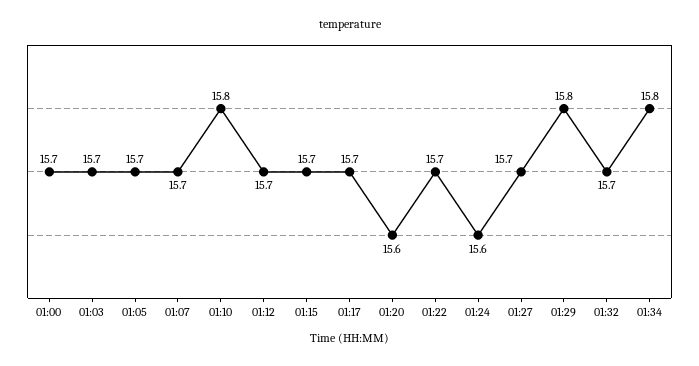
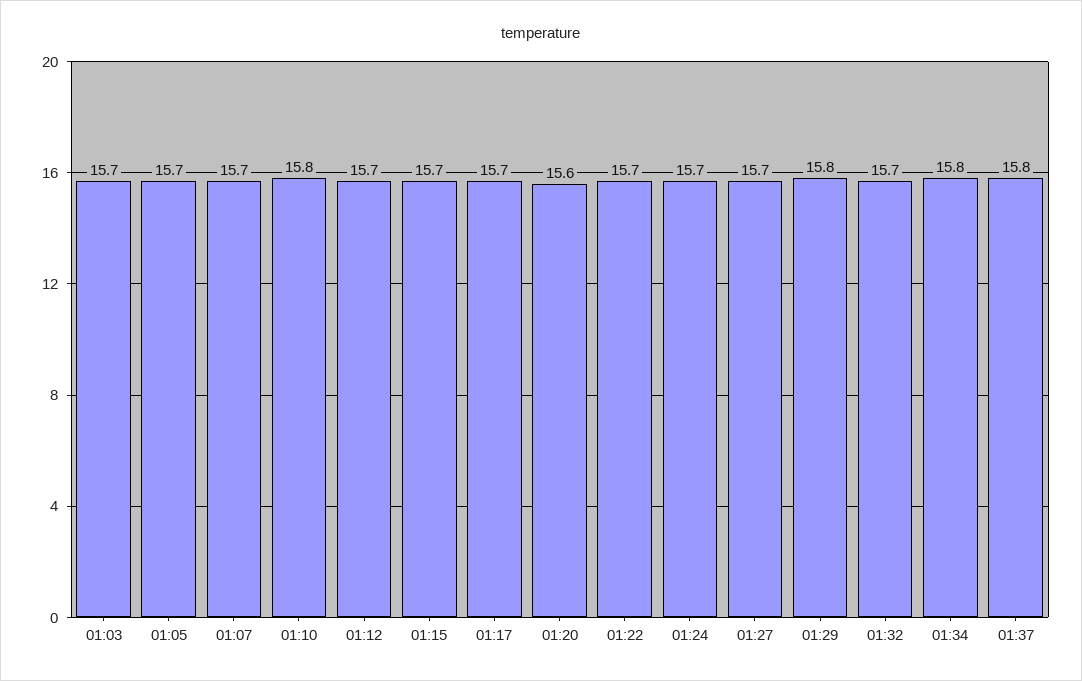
01:00: 15.7 -> none
01:24: 15.6 -> 15.7
01:37: none -> 15.8

